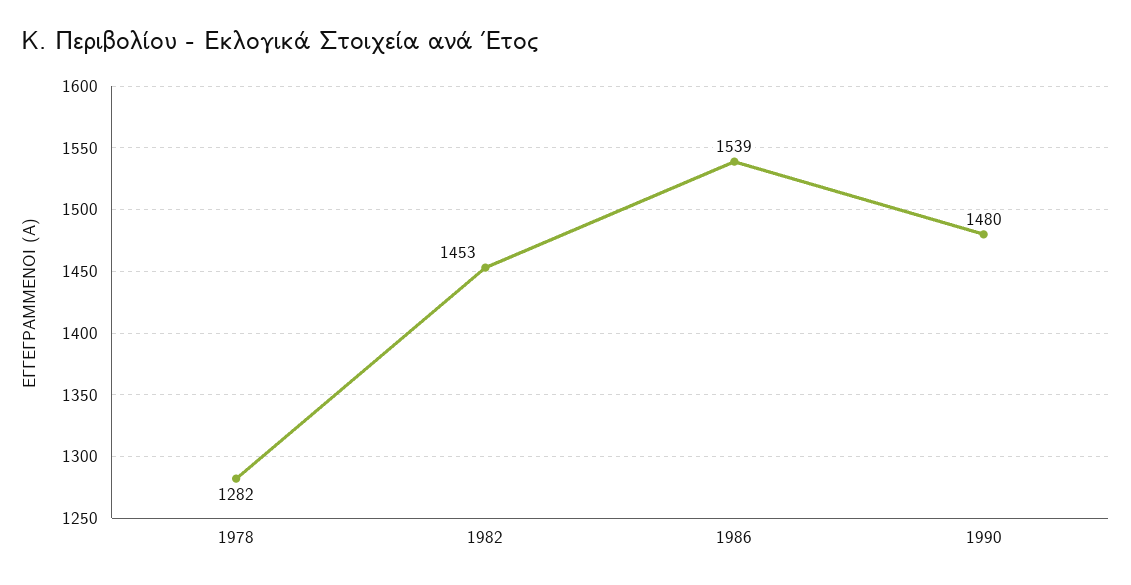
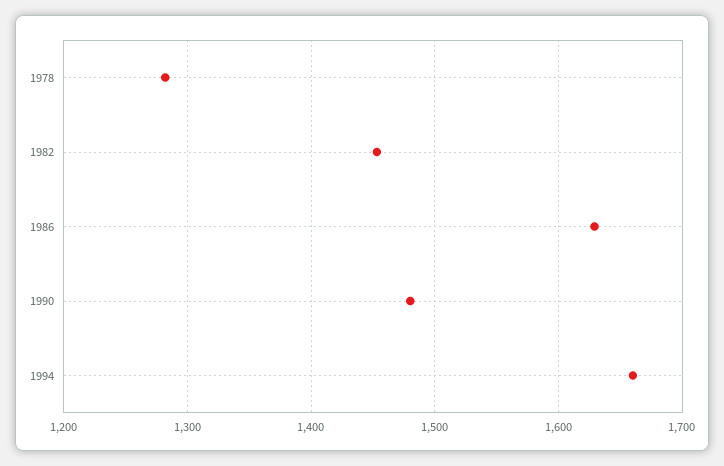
1986: 1539 -> 1630
1994: none -> 1660

